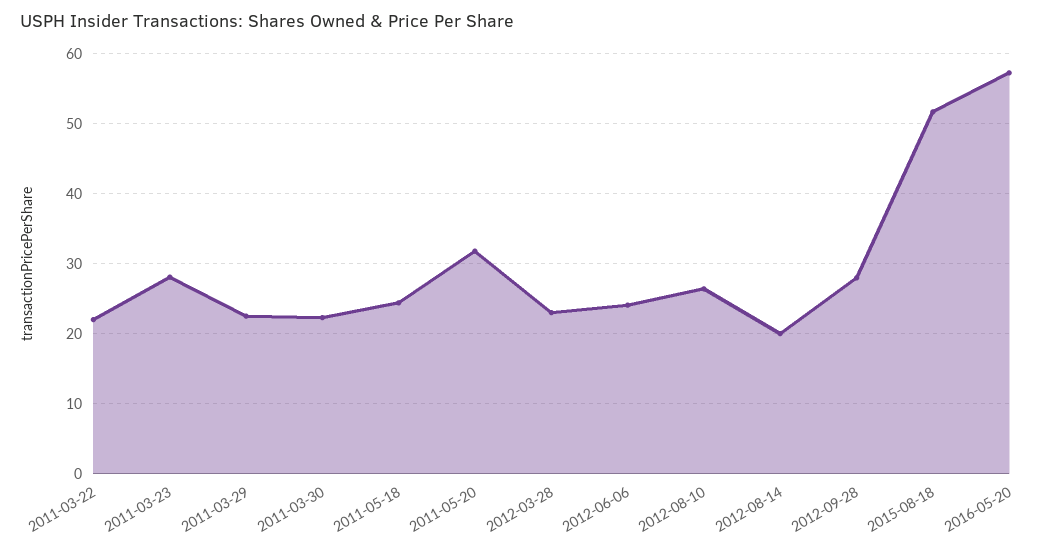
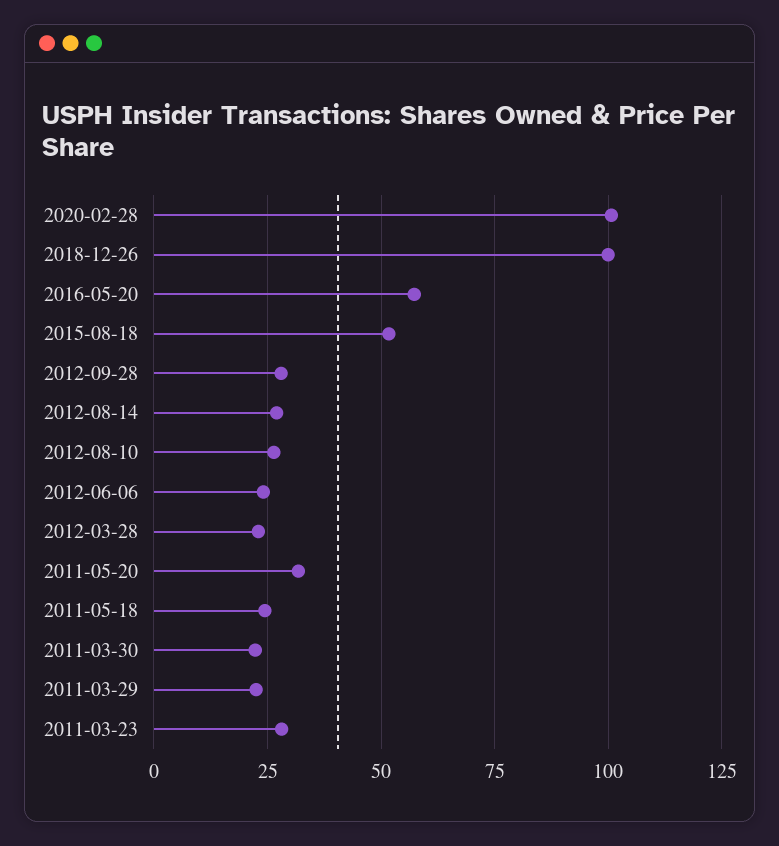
2011-03-22: 22 -> none
2012-08-14: 20 -> 27.5
2020-02-28: none -> 100
2018-12-26: none -> 100

